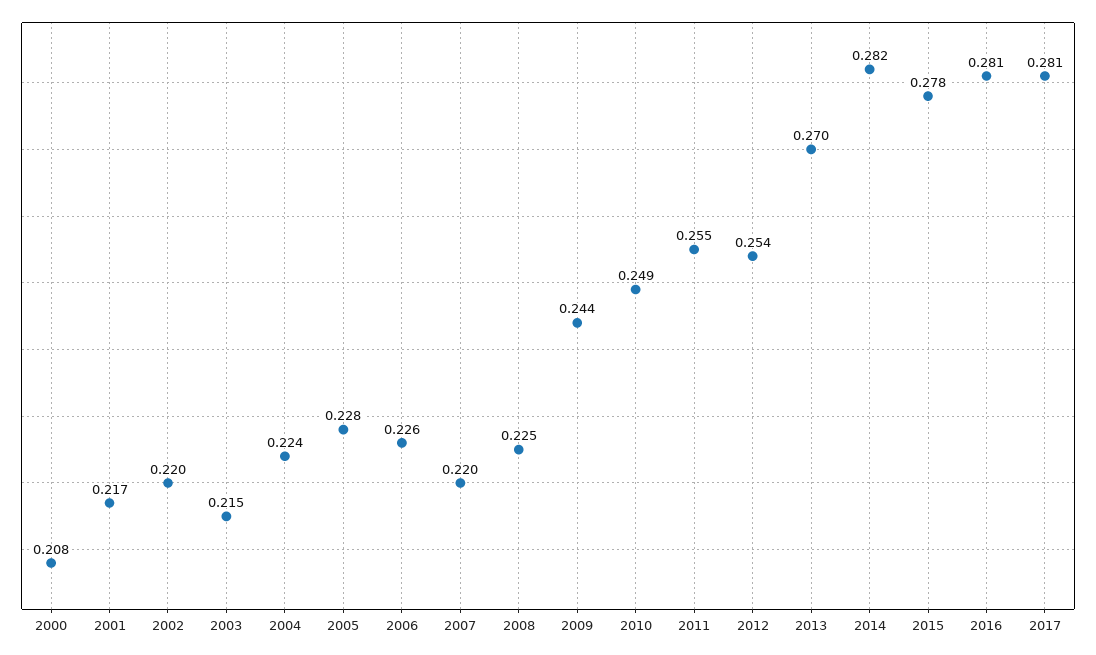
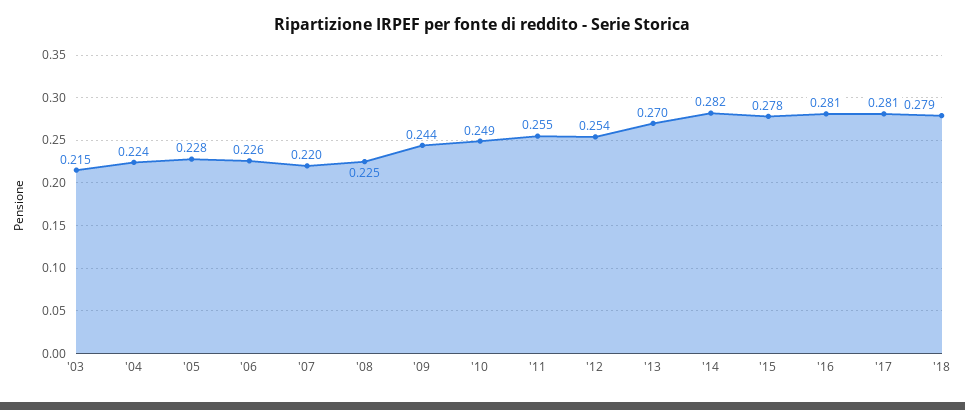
2000: 0.208 -> none
2001: 0.217 -> none
2002: 0.22 -> none
'18: none -> 0.279

